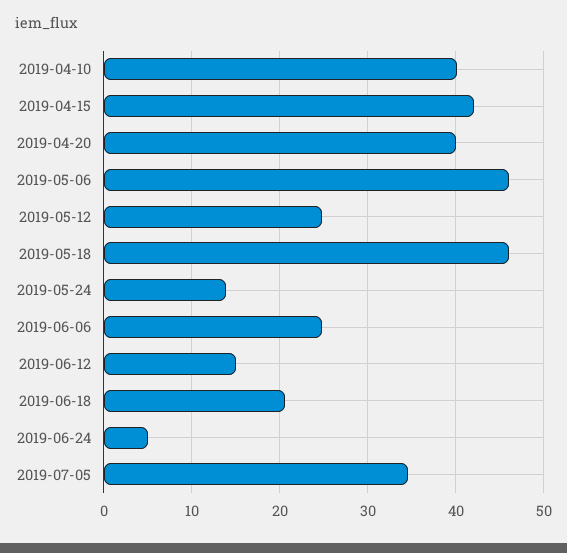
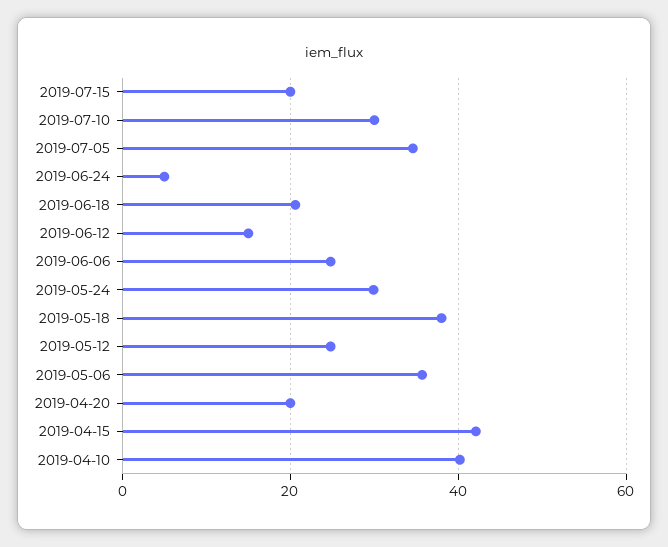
2019-04-20: 40 -> 20
2019-05-06: 46 -> 36
2019-05-18: 46 -> 38
2019-05-24: 14 -> 30
2019-07-15: none -> 20
2019-07-10: none -> 30

